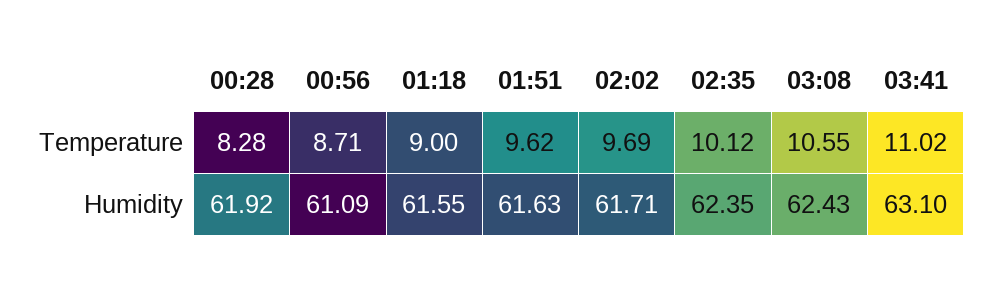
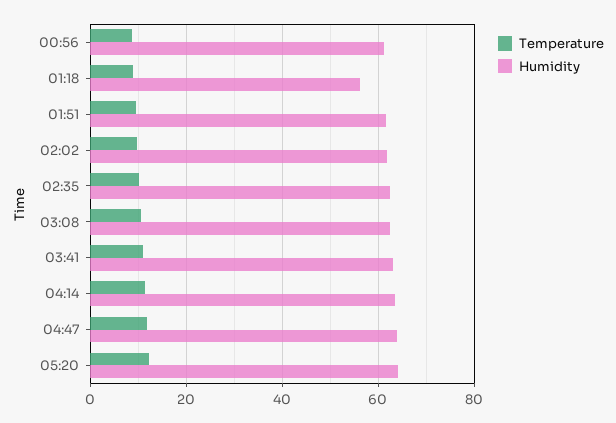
Temperature, 00:28: 8.28 -> none
Humidity, 00:28: 61.92 -> none
Humidity, 01:18: 61.55 -> 56
Temperature, 04:14: none -> 12
Humidity, 04:14: none -> 64
Temperature, 04:47: none -> 12
Humidity, 04:47: none -> 64
Temperature, 05:20: none -> 12
Humidity, 05:20: none -> 64

